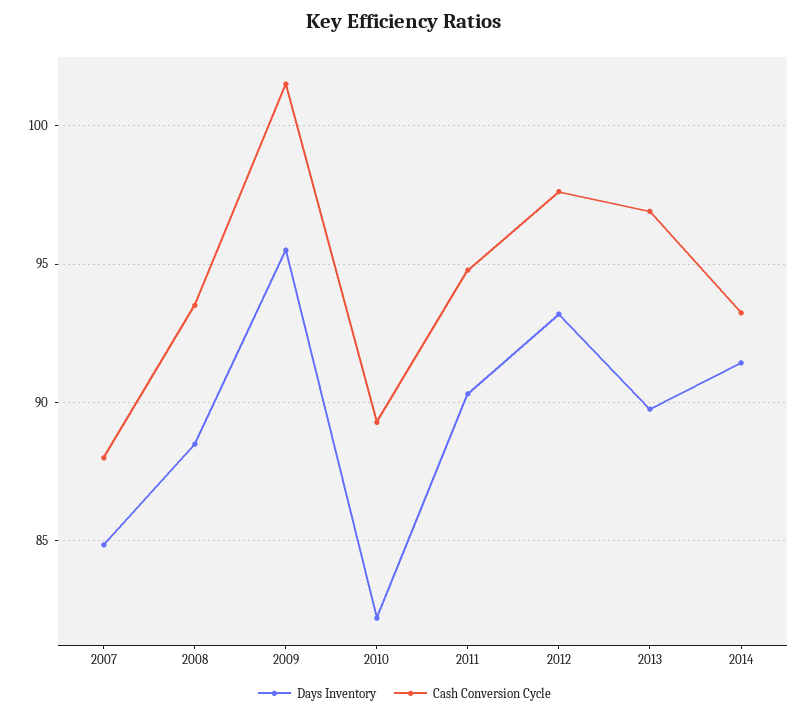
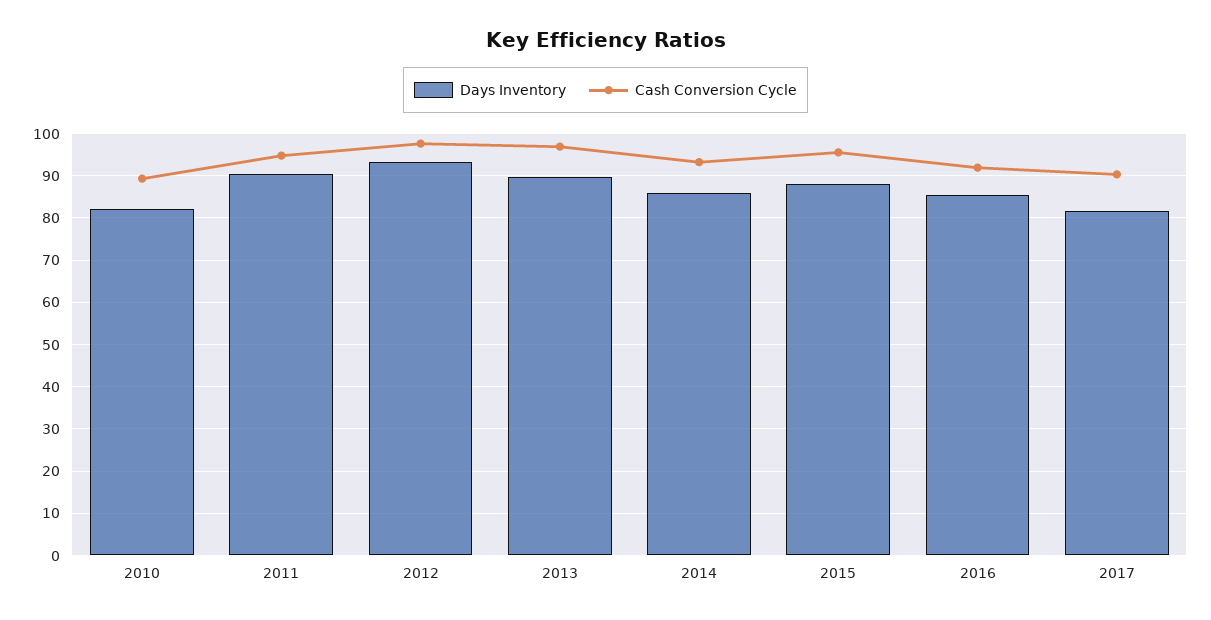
Days Inventory, 2007: 85 -> none
Cash Conversion Cycle, 2007: 88 -> none
Days Inventory, 2008: 88.5 -> none
Cash Conversion Cycle, 2008: 93.5 -> none
Days Inventory, 2009: 95.5 -> none
Cash Conversion Cycle, 2009: 101.5 -> none
Days Inventory, 2014: 91.5 -> 86
Days Inventory, 2015: none -> 88
Cash Conversion Cycle, 2015: none -> 96
Days Inventory, 2016: none -> 86
Cash Conversion Cycle, 2016: none -> 92
Days Inventory, 2017: none -> 82
Cash Conversion Cycle, 2017: none -> 90

